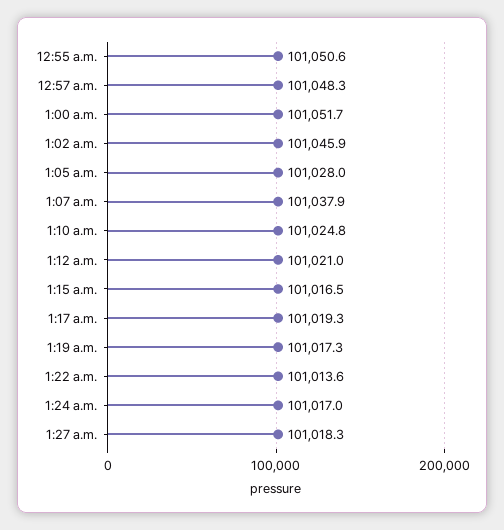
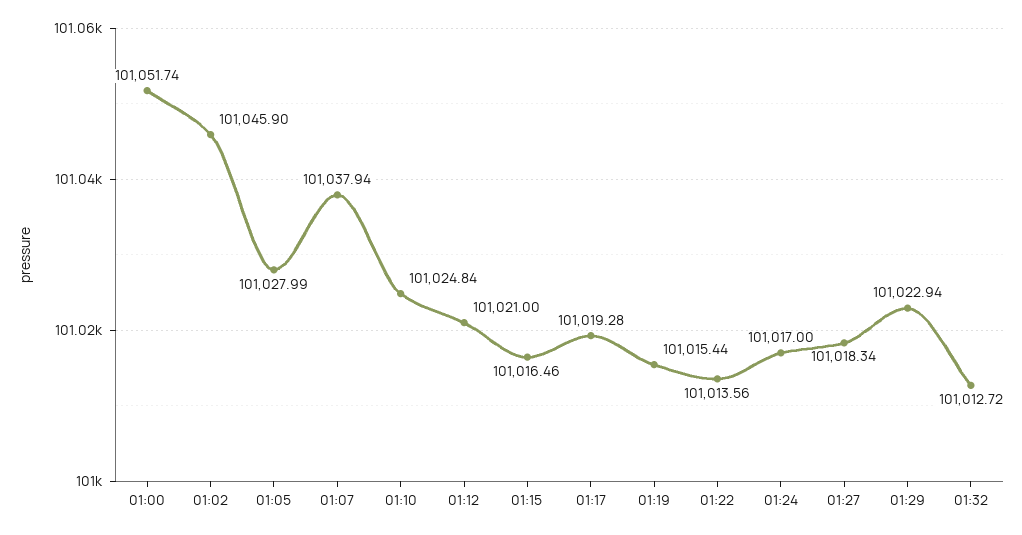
12:55 a.m.: 101050.6 -> none
12:57 a.m.: 101048.3 -> none
1:19 a.m.: 101017.3 -> 101015.44
01:29: none -> 101022.94
01:32: none -> 101012.72

